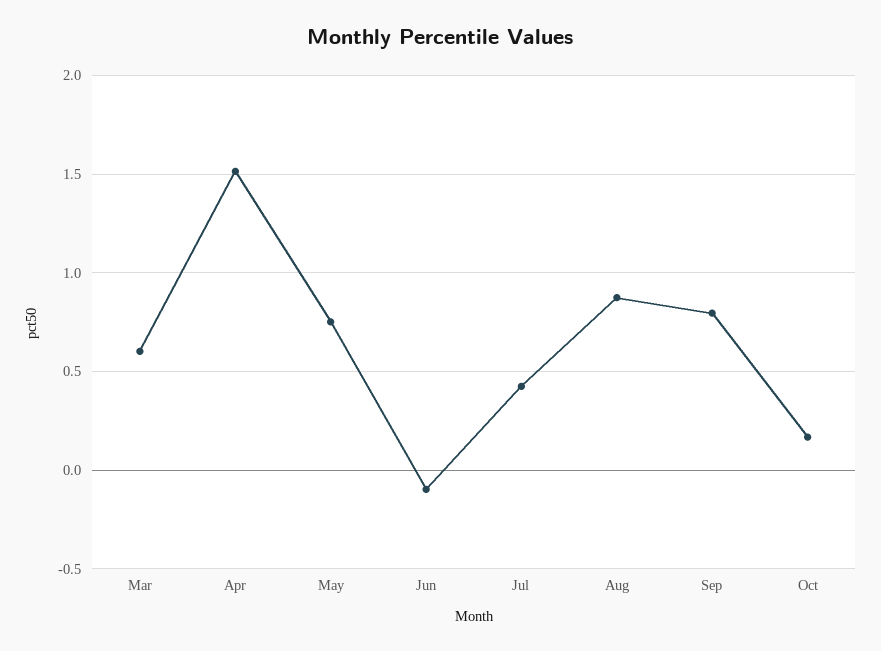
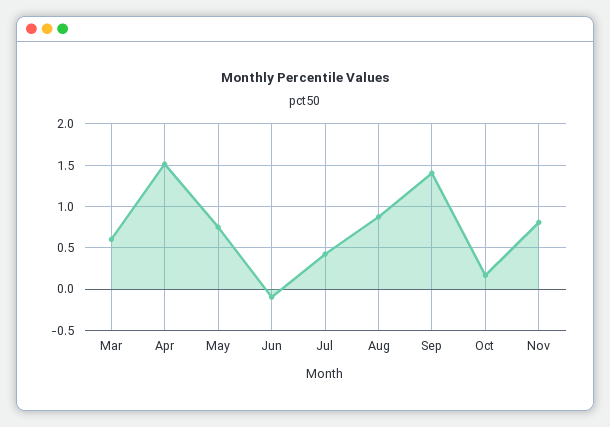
Sep: 0.8 -> 1.4
Nov: none -> 0.8

